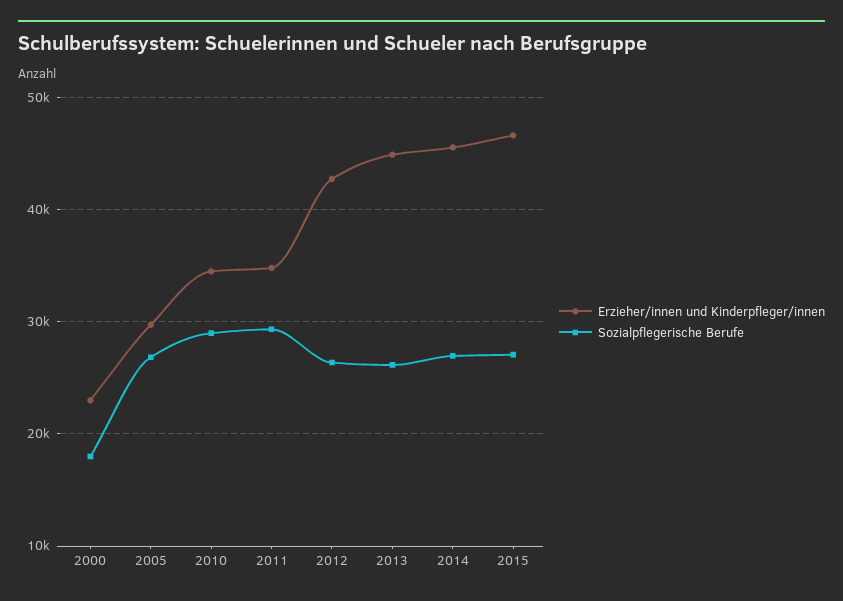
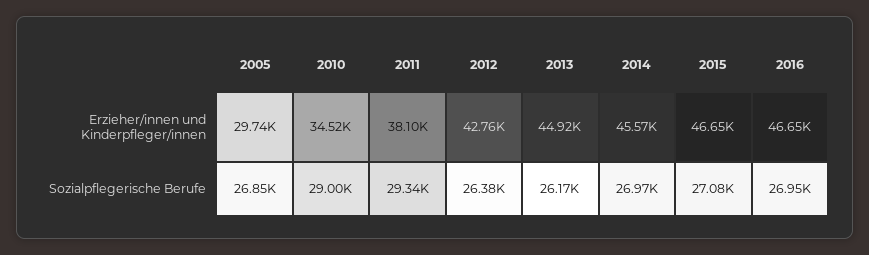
Erzieher/innen und Kinderpfleger/innen, 2000: 23000 -> none
Sozialpflegerische Berufe, 2000: 18000 -> none
Erzieher/innen und Kinderpfleger/innen, 2011: 35000 -> 38100
Erzieher/innen und Kinderpfleger/innen, 2016: none -> 46650
Sozialpflegerische Berufe, 2016: none -> 26950

